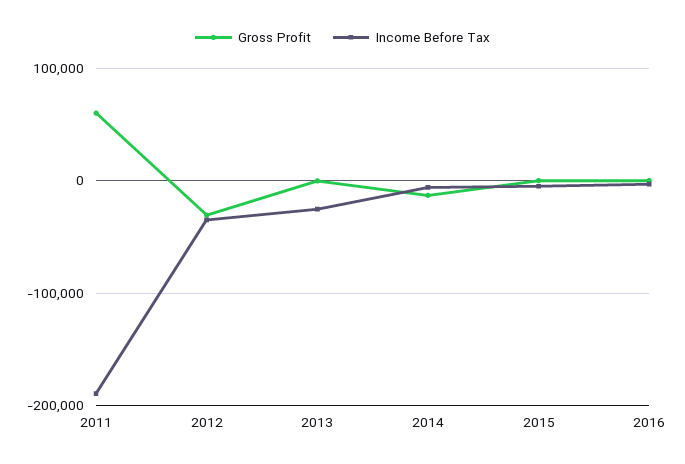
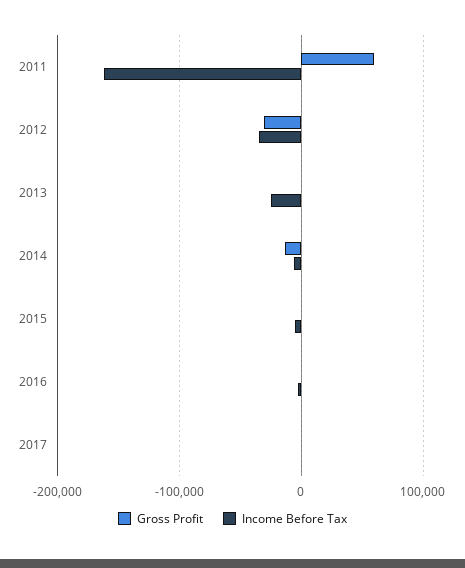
Income Before Tax, 2011: -190000 -> -160000
Gross Profit, 2017: none -> 0
Income Before Tax, 2017: none -> 0

